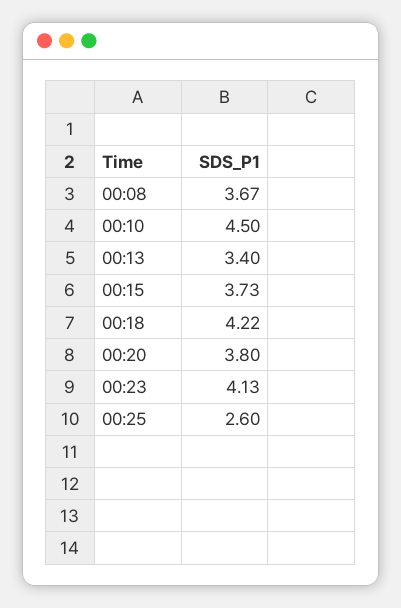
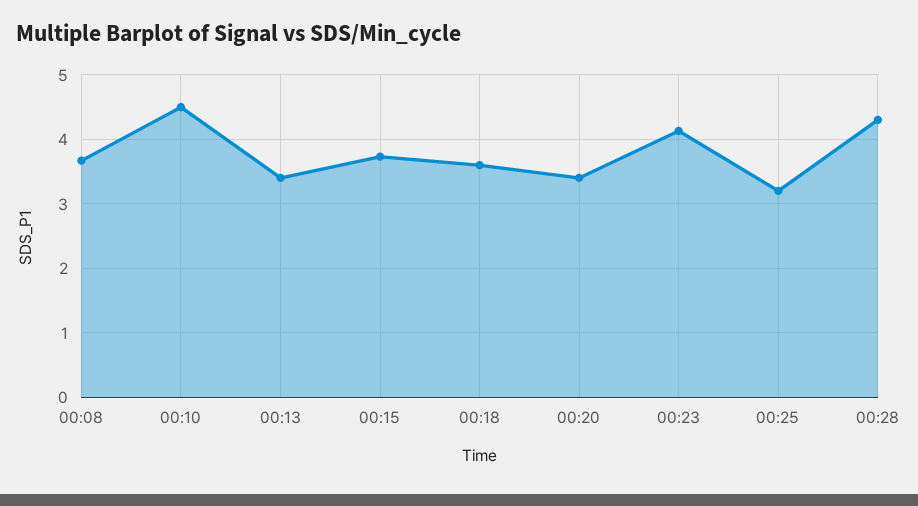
00:18: 4.22 -> 3.6
00:20: 3.8 -> 3.4
00:25: 2.6 -> 3.2
00:28: none -> 4.3

